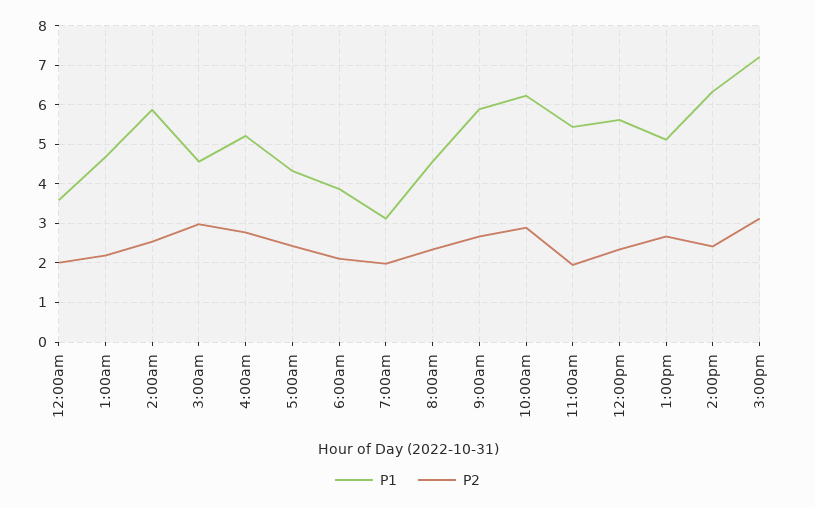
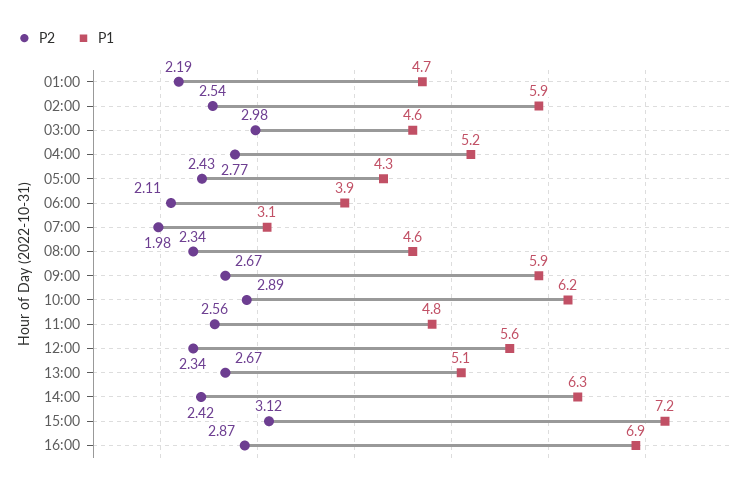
P1, 12:00am: 3.6 -> none
P2, 12:00am: 2 -> none
P1, 11:00am: 5.4 -> 4.8
P2, 11:00am: 2 -> 2.56
P2, 16:00: none -> 2.87
P1, 16:00: none -> 6.9

